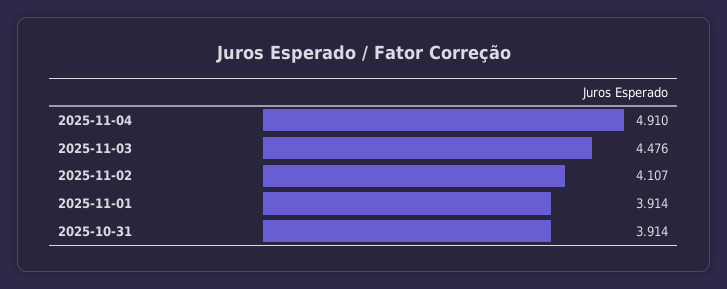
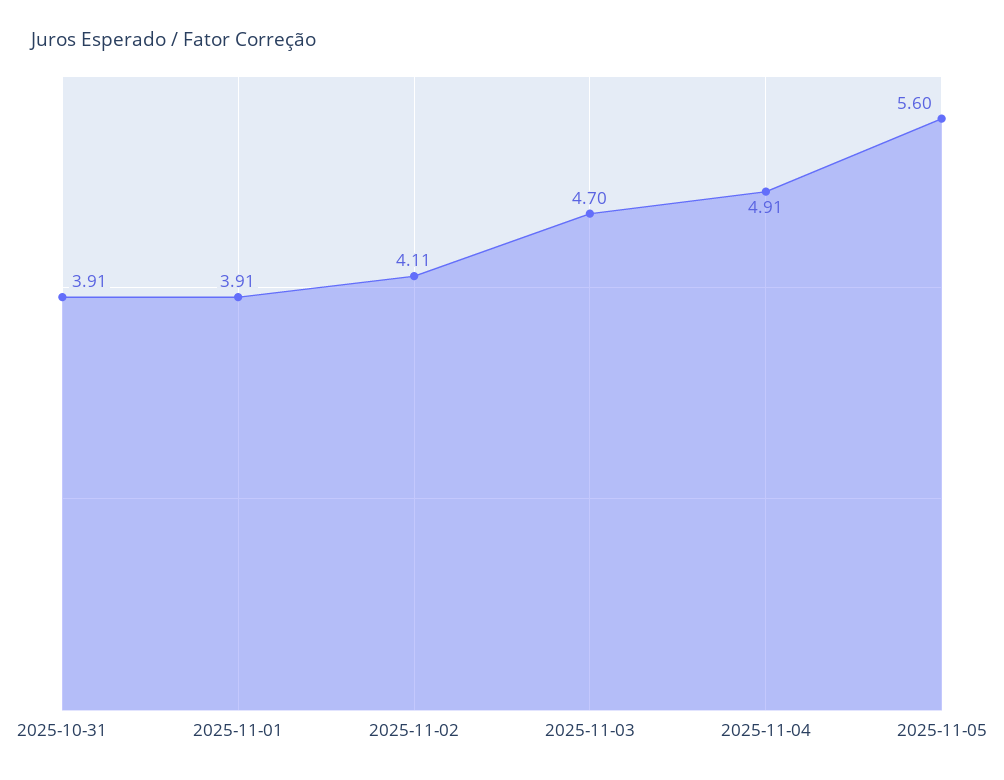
2025-11-03: 4.476 -> 4.7
2025-11-05: none -> 5.6

